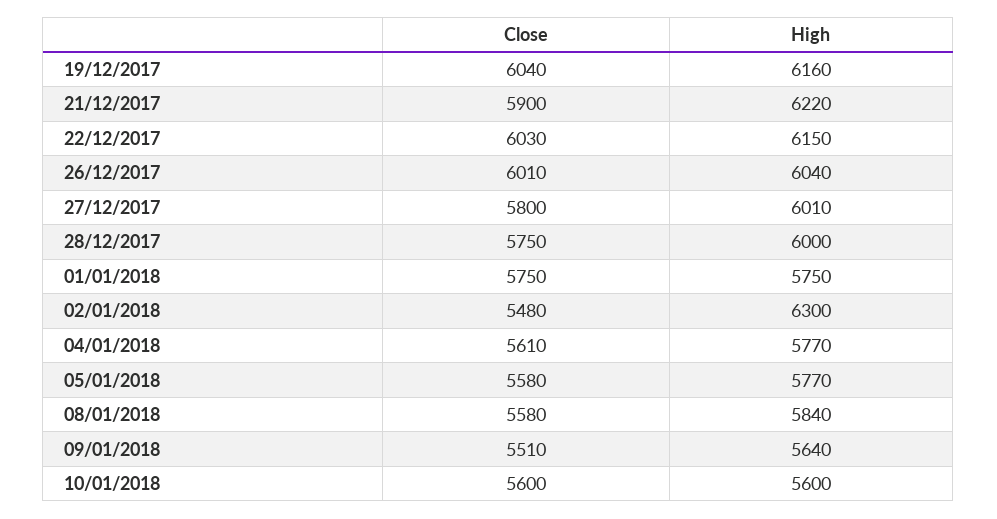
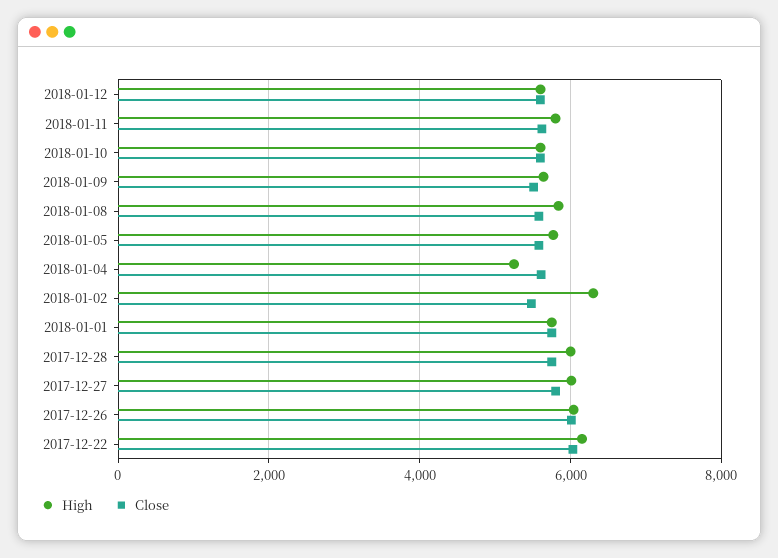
Close, 19/12/2017: 6040 -> none
High, 19/12/2017: 6160 -> none
Close, 21/12/2017: 5900 -> none
High, 21/12/2017: 6220 -> none
High, 04/01/2018: 5770 -> 5200
High, 2018-01-12: none -> 5600
Close, 2018-01-12: none -> 5600
High, 2018-01-11: none -> 5800
Close, 2018-01-11: none -> 5600

